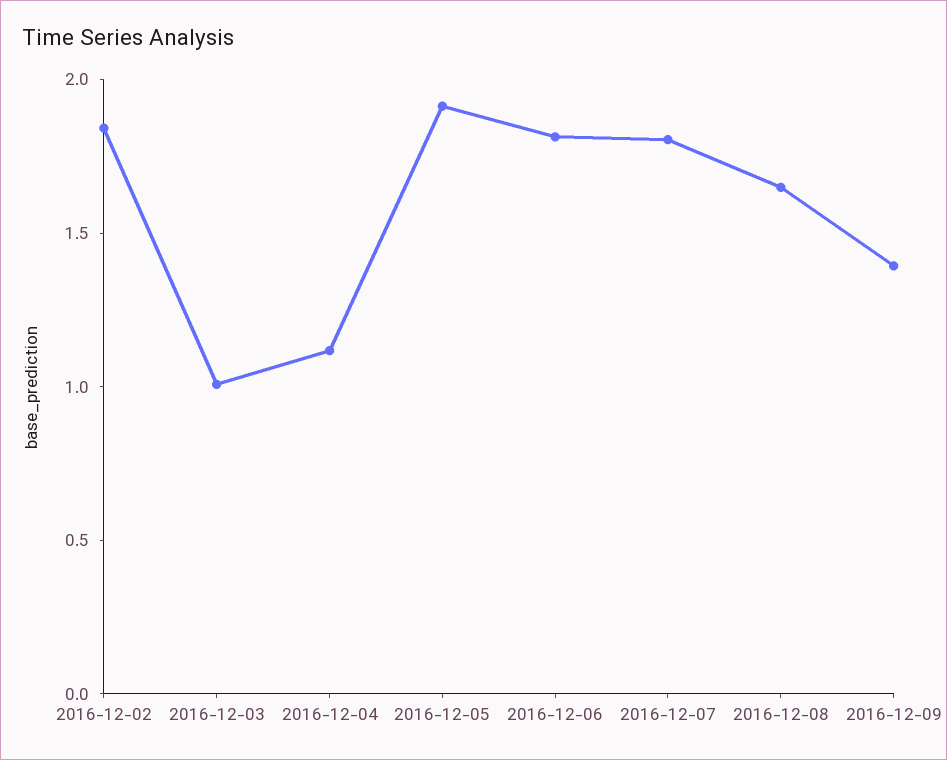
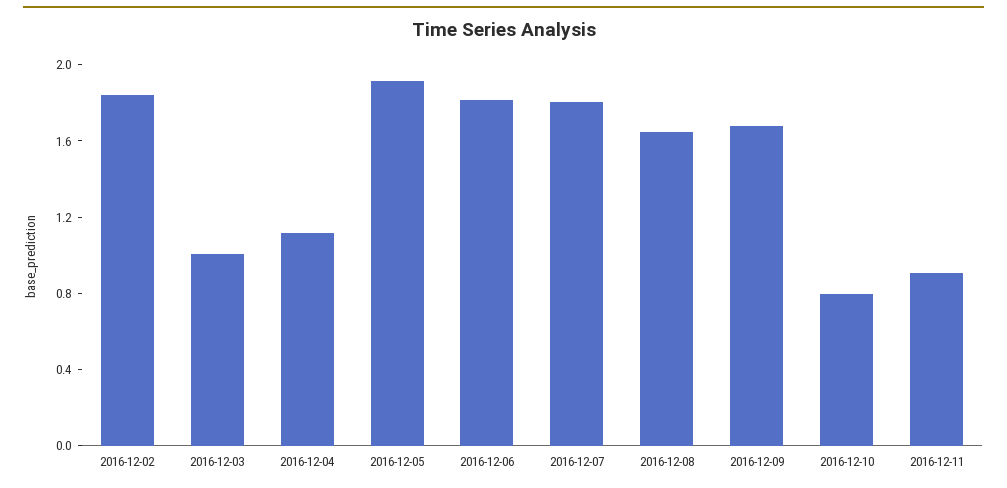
2016-12-09: 1.4 -> 1.7
2016-12-10: none -> 0.8
2016-12-11: none -> 0.9

